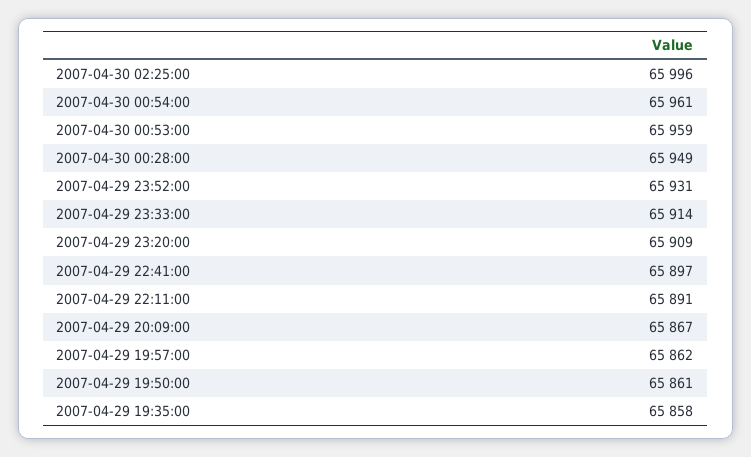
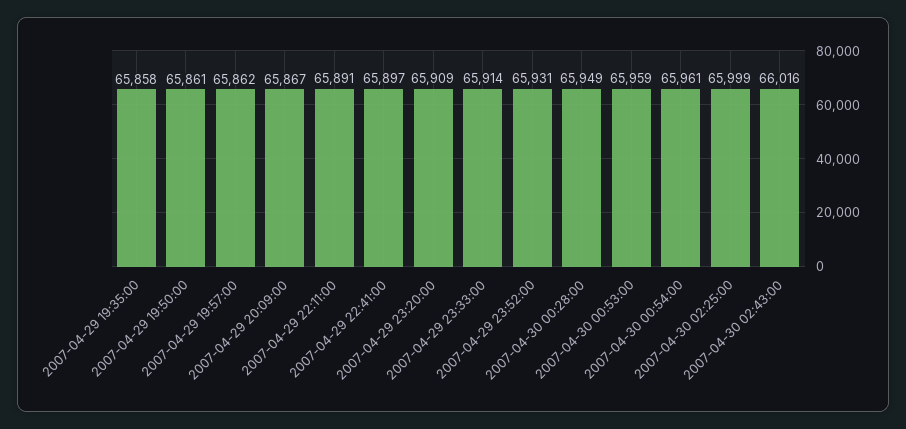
2007-04-30 02:25:00: 65996 -> 65999
2007-04-30 02:43:00: none -> 66016

